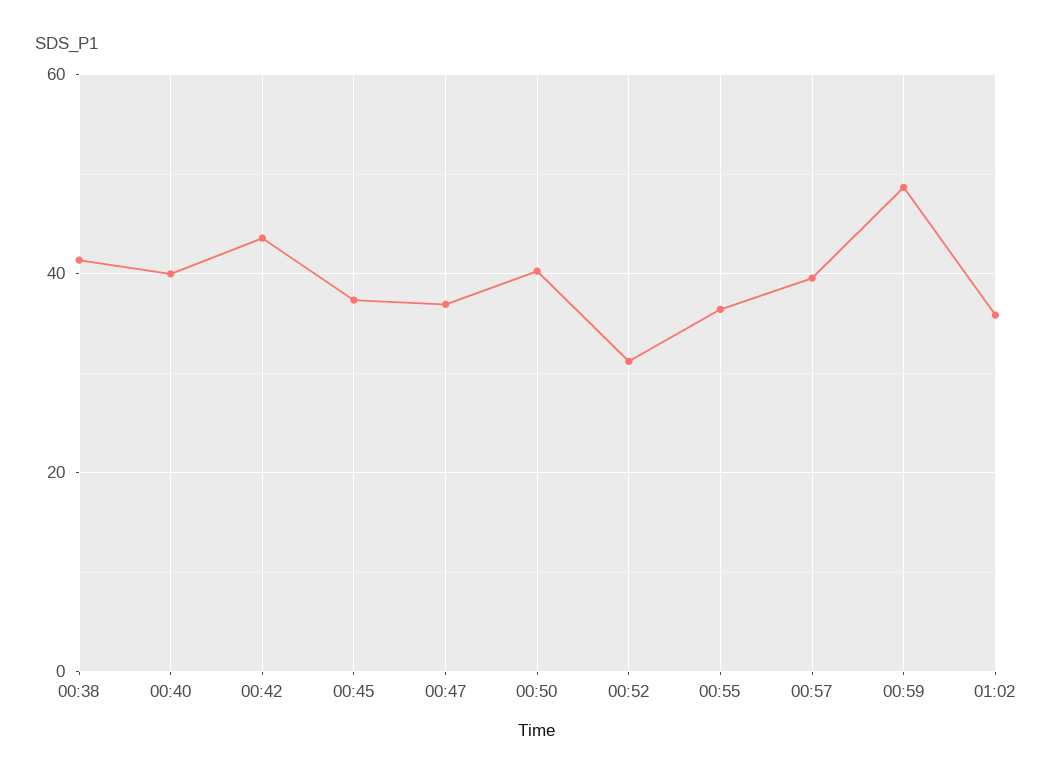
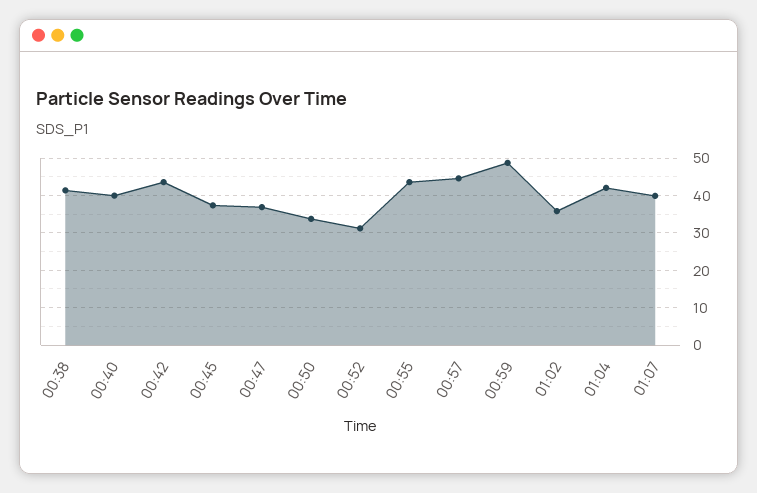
00:50: 40 -> 34
00:55: 36 -> 44
00:57: 40 -> 44
01:04: none -> 42
01:07: none -> 40

